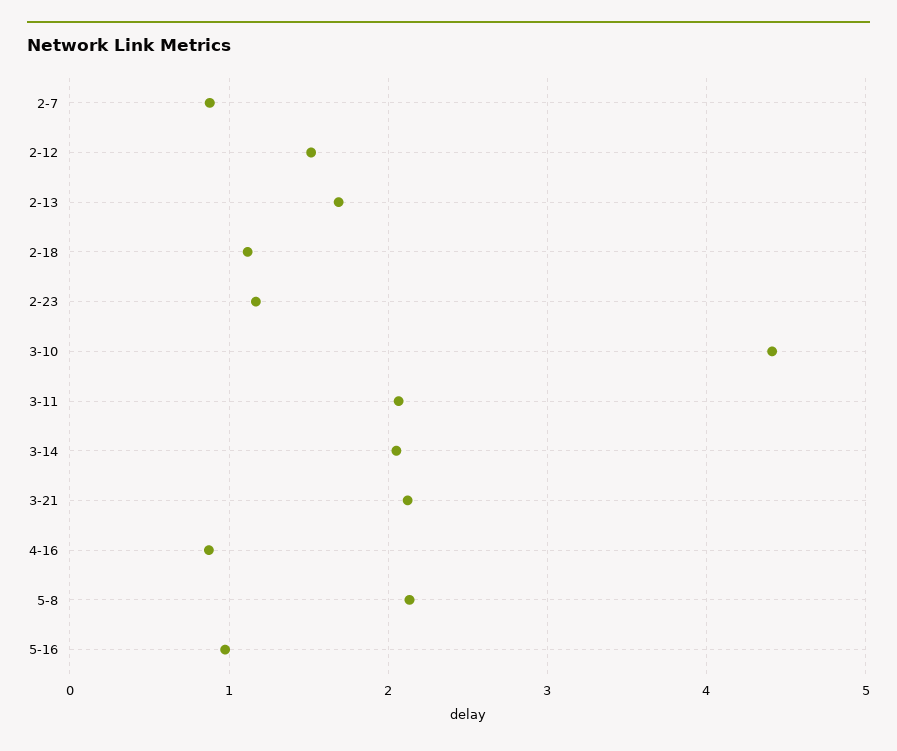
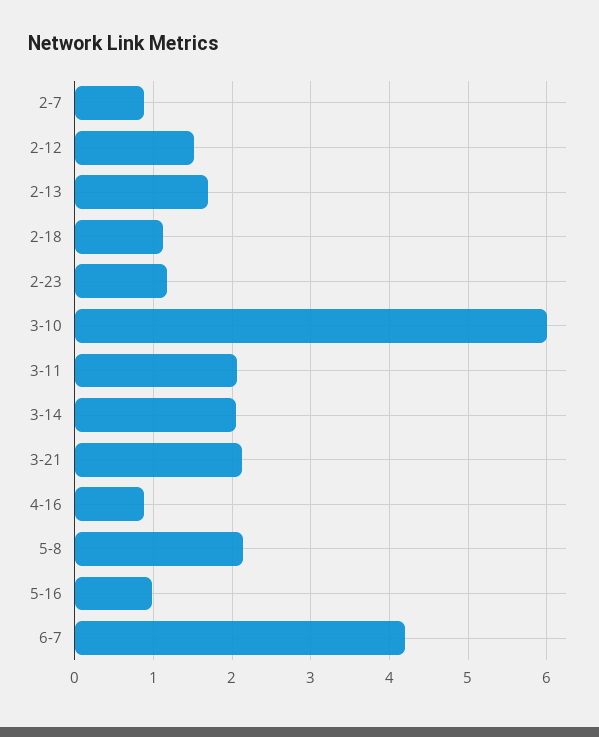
3-10: 4.4 -> 6
6-7: none -> 4.2

